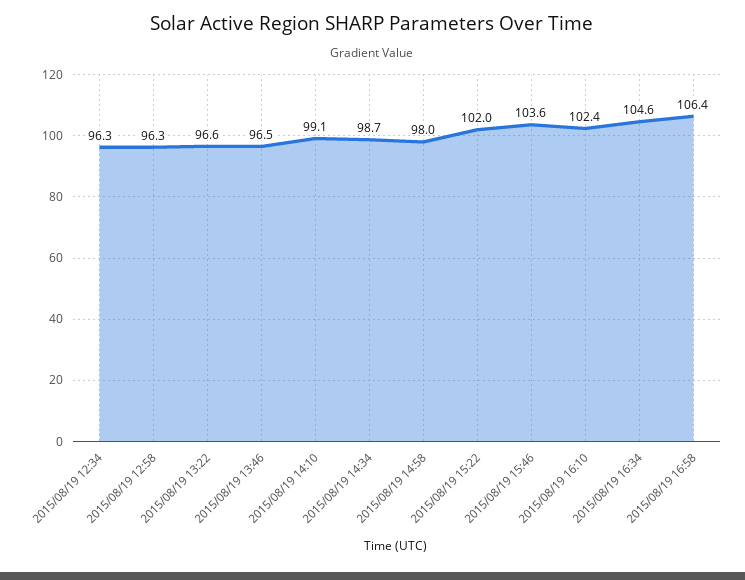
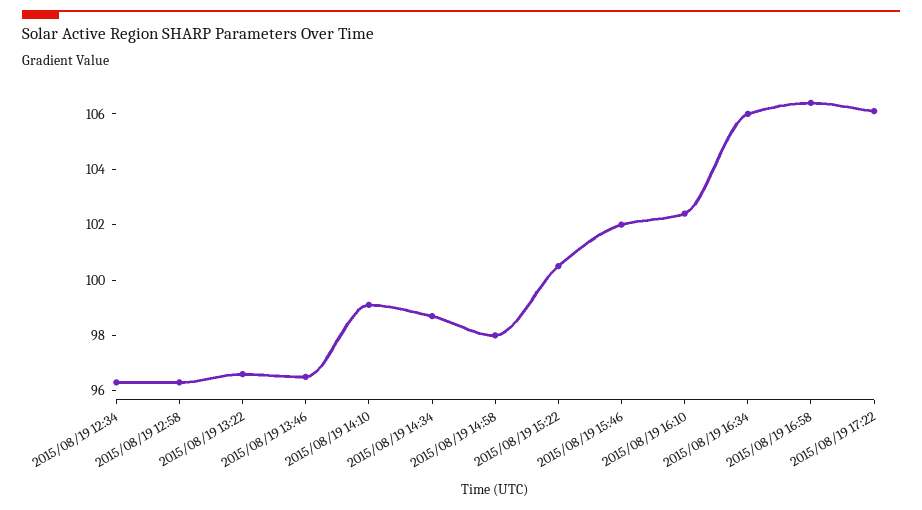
2015/08/19 15:22: 102 -> 100.5
2015/08/19 15:46: 103.6 -> 102
2015/08/19 16:34: 104.6 -> 106
2015/08/19 17:22: none -> 106

